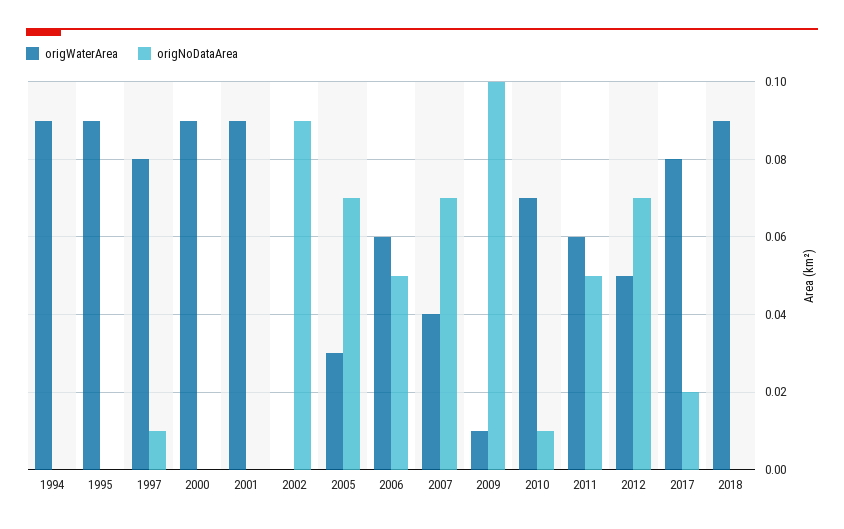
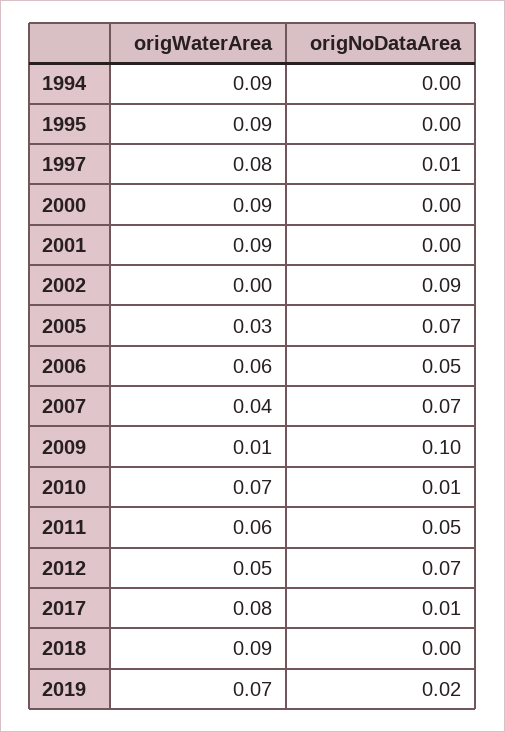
origNoDataArea, 2017: 0.02 -> 0.01
origWaterArea, 2019: none -> 0.07
origNoDataArea, 2019: none -> 0.02

